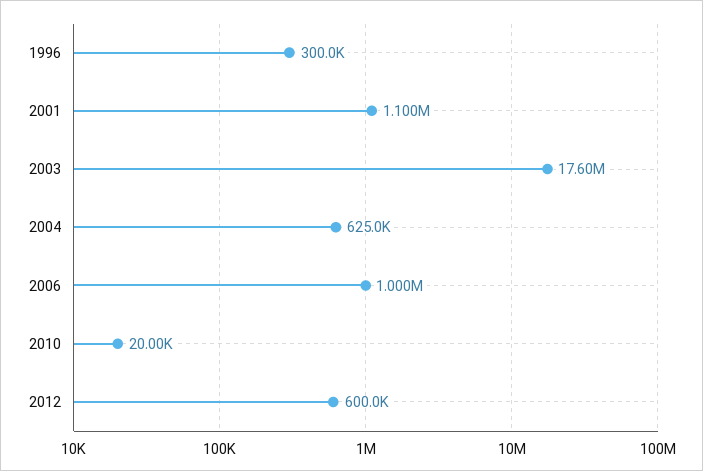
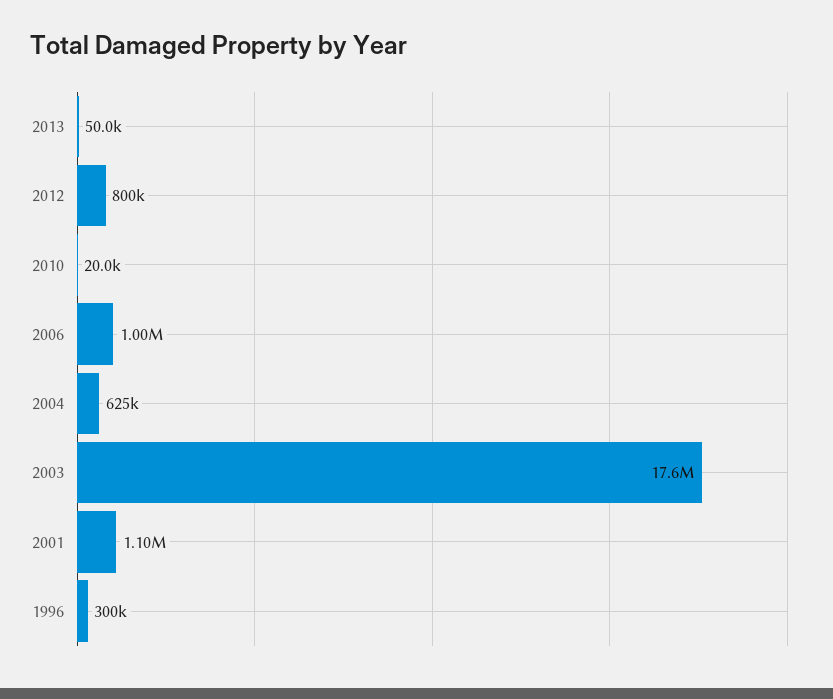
2012: 600000 -> 800000
2013: none -> 50000

